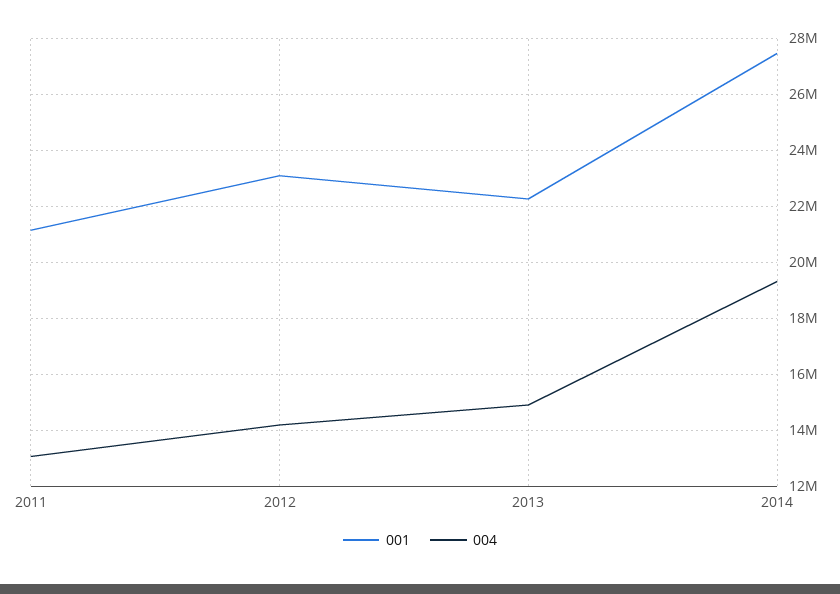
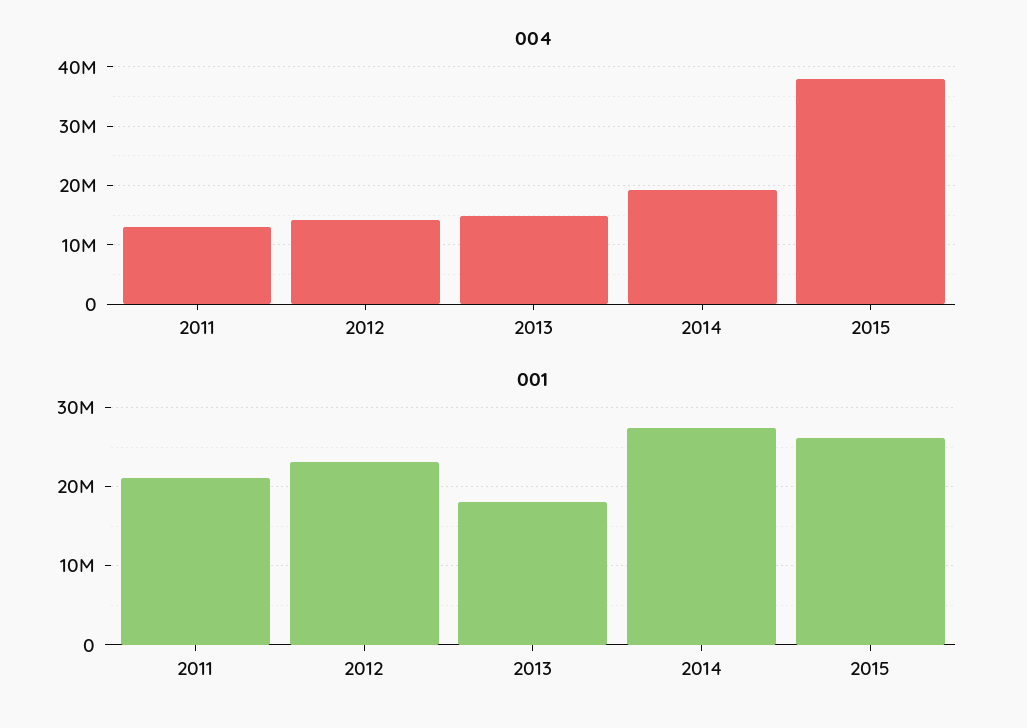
001, 2013: 22250000 -> 18000000
004, 2015: none -> 38000000
001, 2015: none -> 26000000

